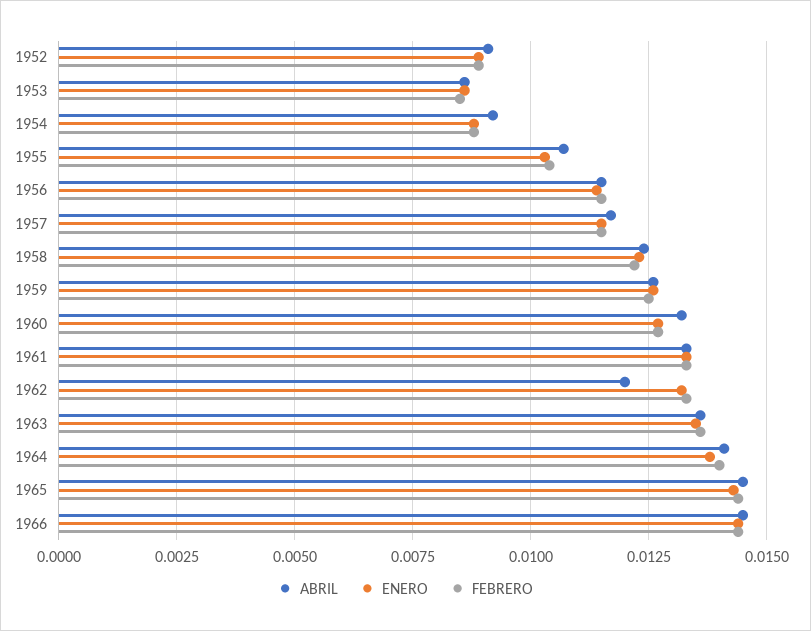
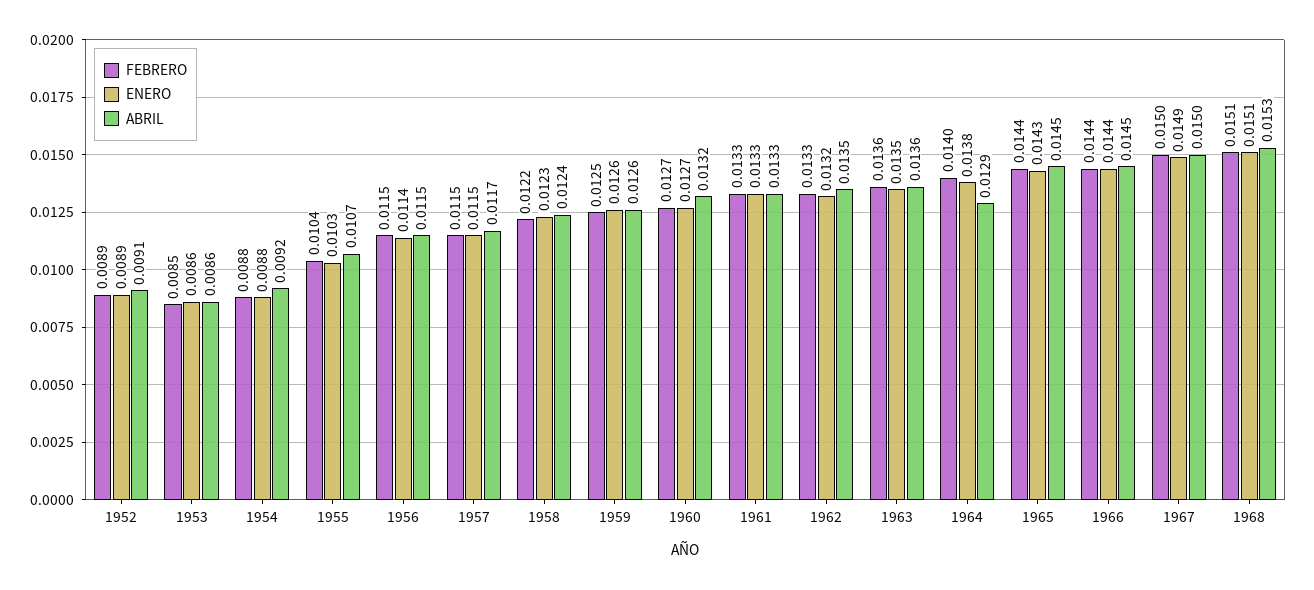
ABRIL, 1962: 0.012 -> 0.0135
ABRIL, 1964: 0.014 -> 0.0129
FEBRERO, 1967: none -> 0.015
ENERO, 1967: none -> 0.0149
ABRIL, 1967: none -> 0.015
FEBRERO, 1968: none -> 0.0151
ENERO, 1968: none -> 0.0151
ABRIL, 1968: none -> 0.0153

